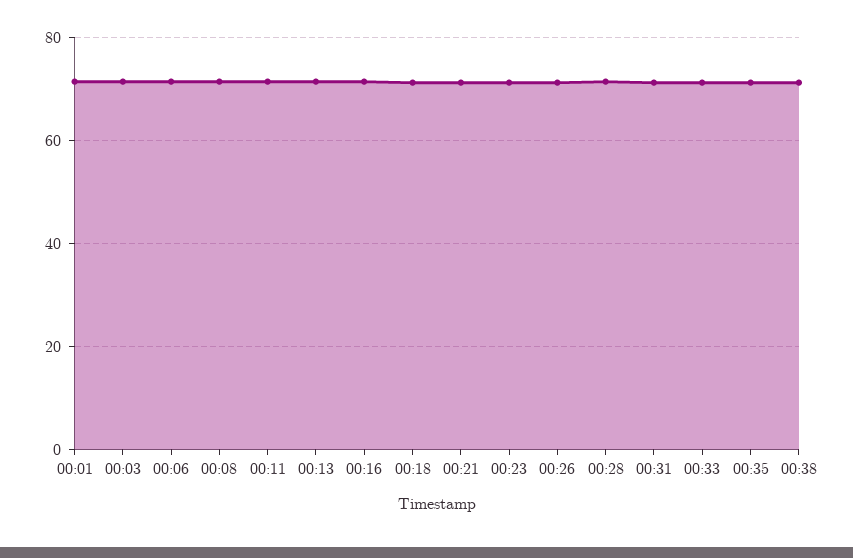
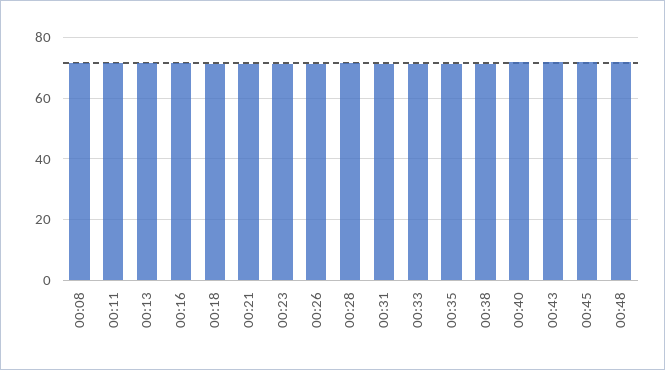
00:01: 72 -> none
00:03: 72 -> none
00:06: 72 -> none
00:40: none -> 72
00:43: none -> 72
00:45: none -> 72
00:48: none -> 72

